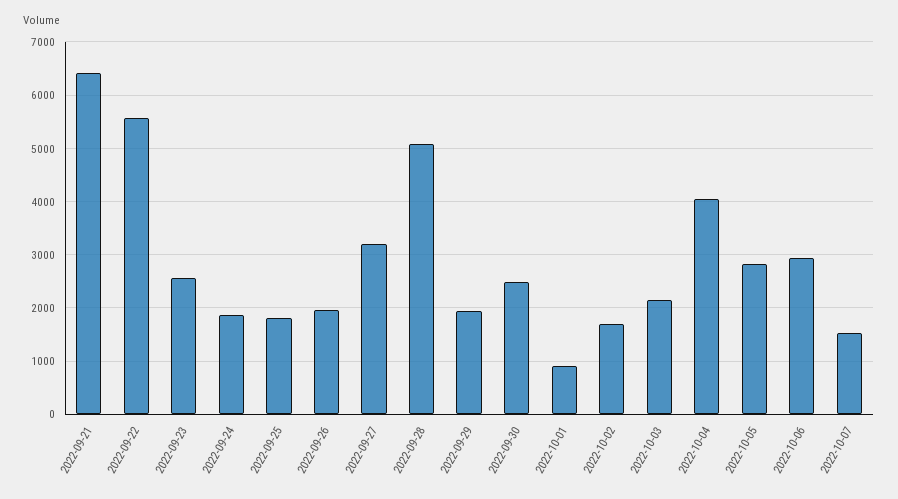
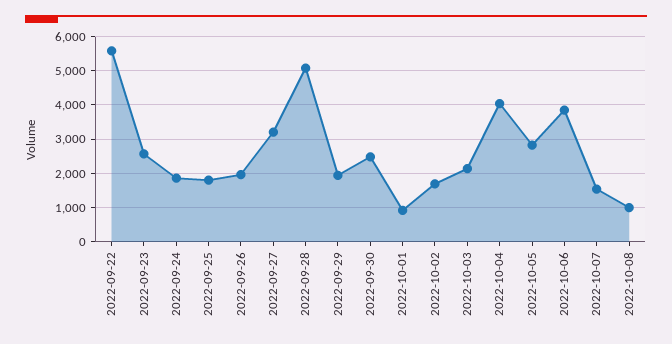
2022-09-21: 6400 -> none
2022-10-06: 3000 -> 3800
2022-10-08: none -> 1000

